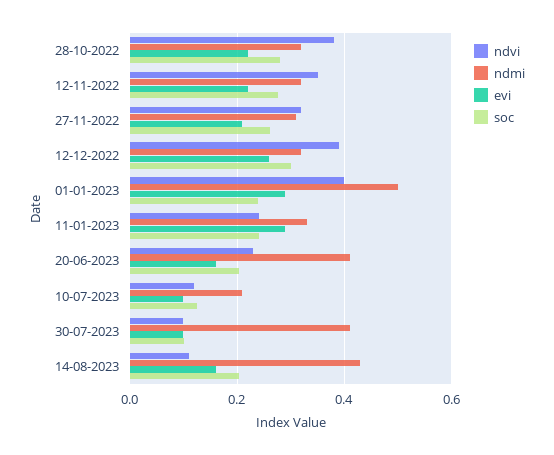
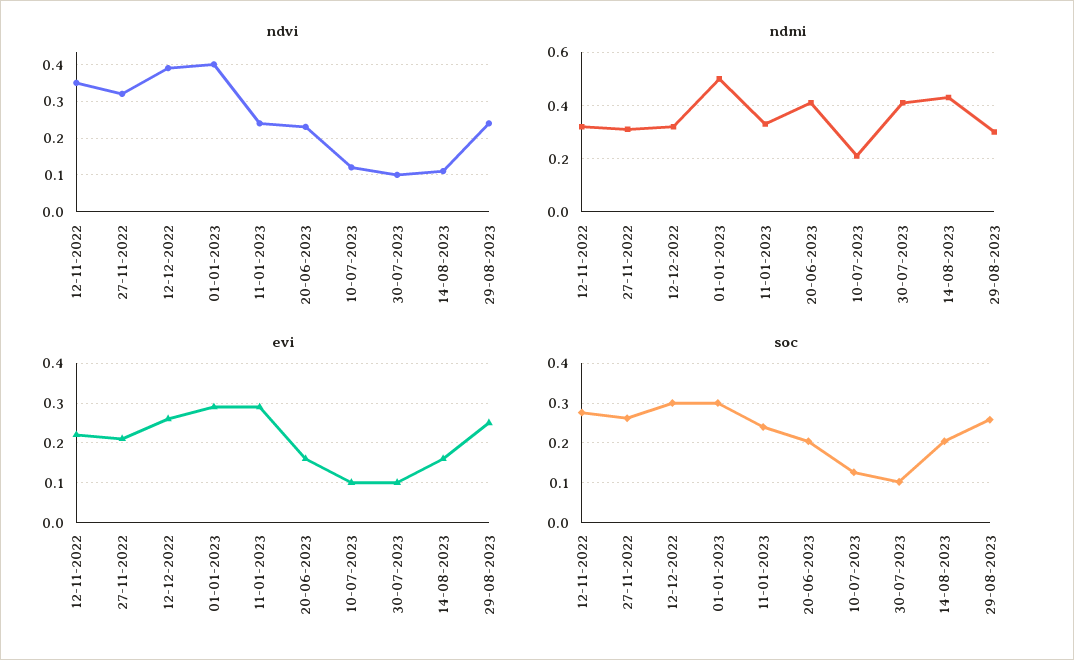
ndvi, 28-10-2022: 0.38 -> none
ndmi, 28-10-2022: 0.32 -> none
evi, 28-10-2022: 0.22 -> none
soc, 28-10-2022: 0.28 -> none
soc, 01-01-2023: 0.24 -> 0.3
ndvi, 29-08-2023: none -> 0.25
ndmi, 29-08-2023: none -> 0.3
evi, 29-08-2023: none -> 0.25
soc, 29-08-2023: none -> 0.26

